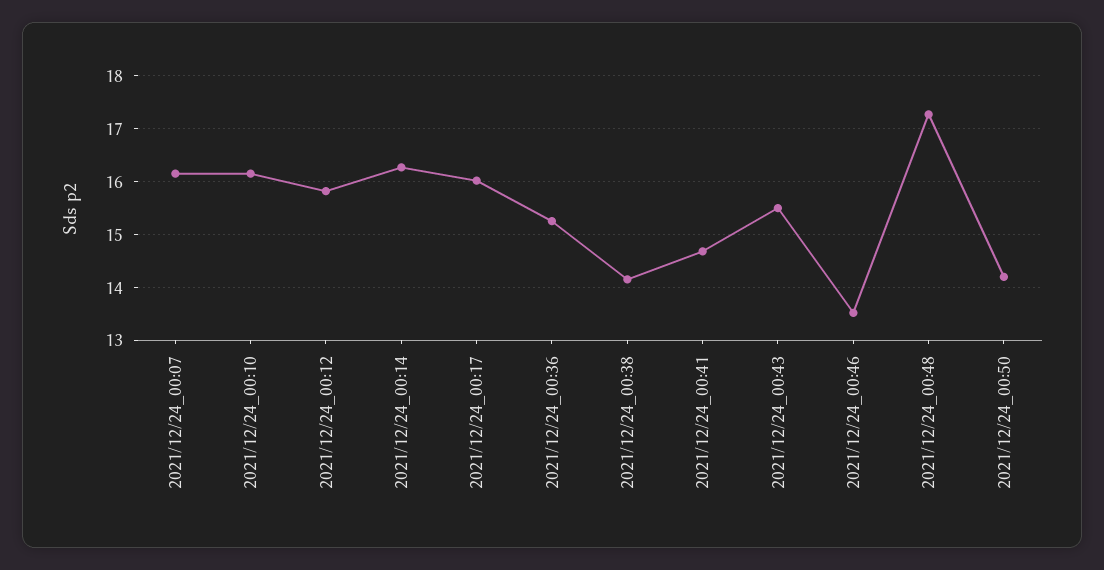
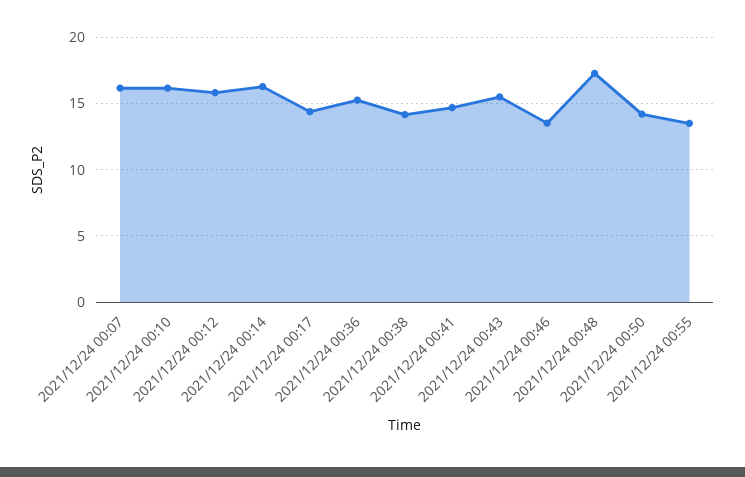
2021/12/24_00:17: 16 -> 14.5
2021/12/24 00:55: none -> 13.5

